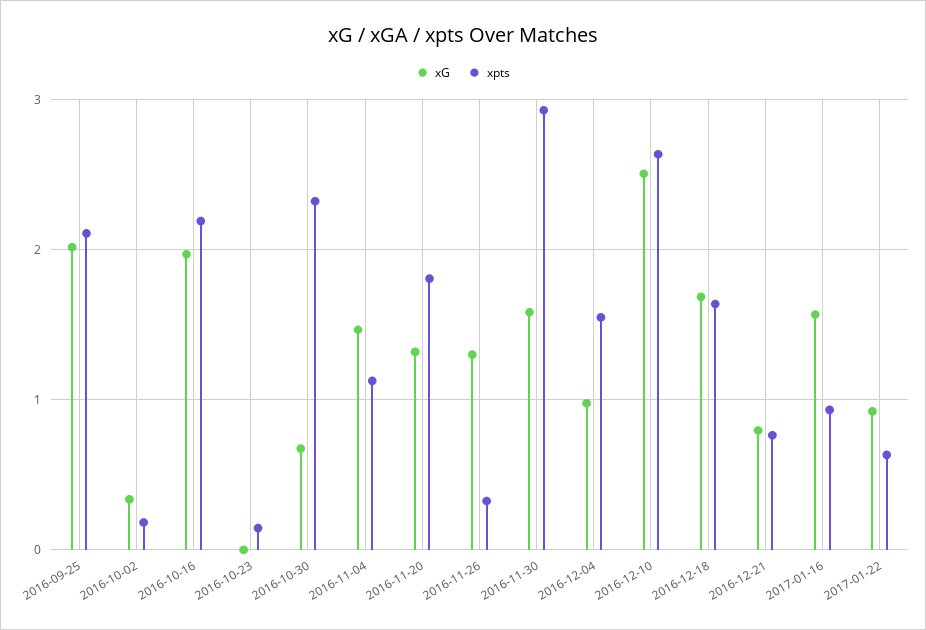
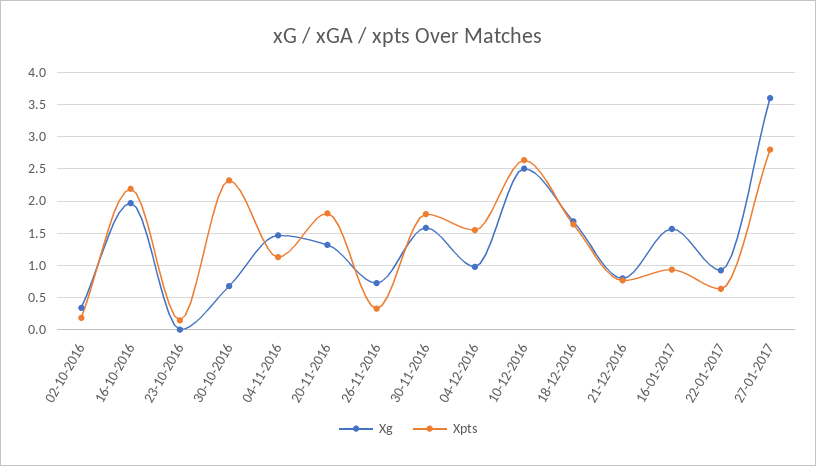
xG, 2016-09-25: 2 -> none
xpts, 2016-09-25: 2.1 -> none
xG, 2016-11-26: 1.3 -> 0.7
xpts, 2016-11-30: 2.9 -> 1.8
xG, 27-01-2017: none -> 3.6
xpts, 27-01-2017: none -> 2.8

